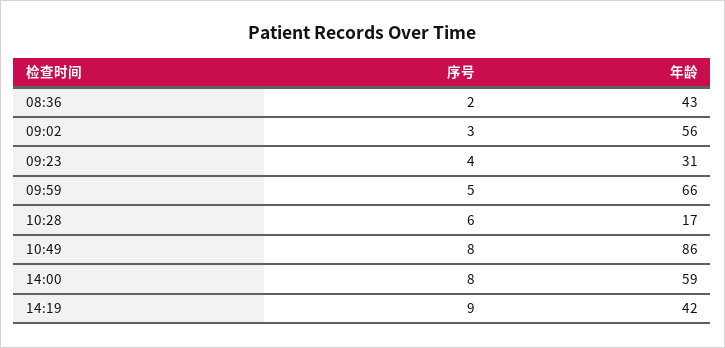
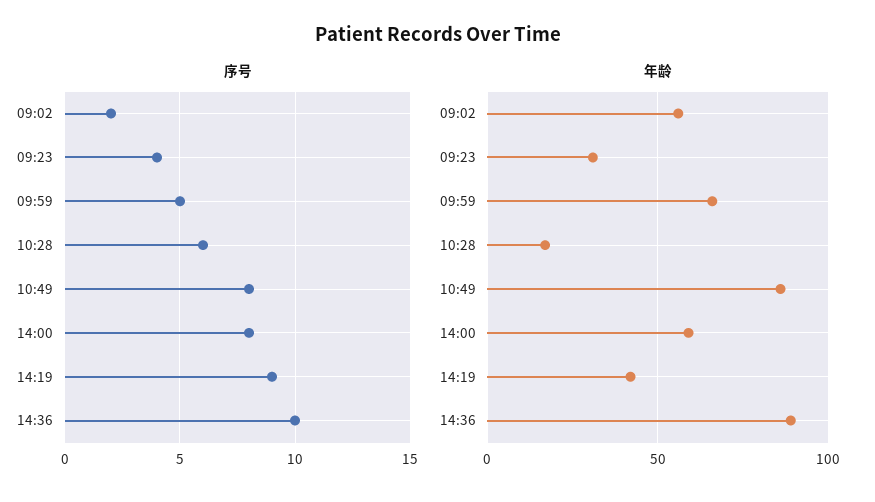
序号, 08:36: 2 -> none
年龄, 08:36: 43 -> none
序号, 09:02: 3 -> 2
序号, 14:36: none -> 10
年龄, 14:36: none -> 90

